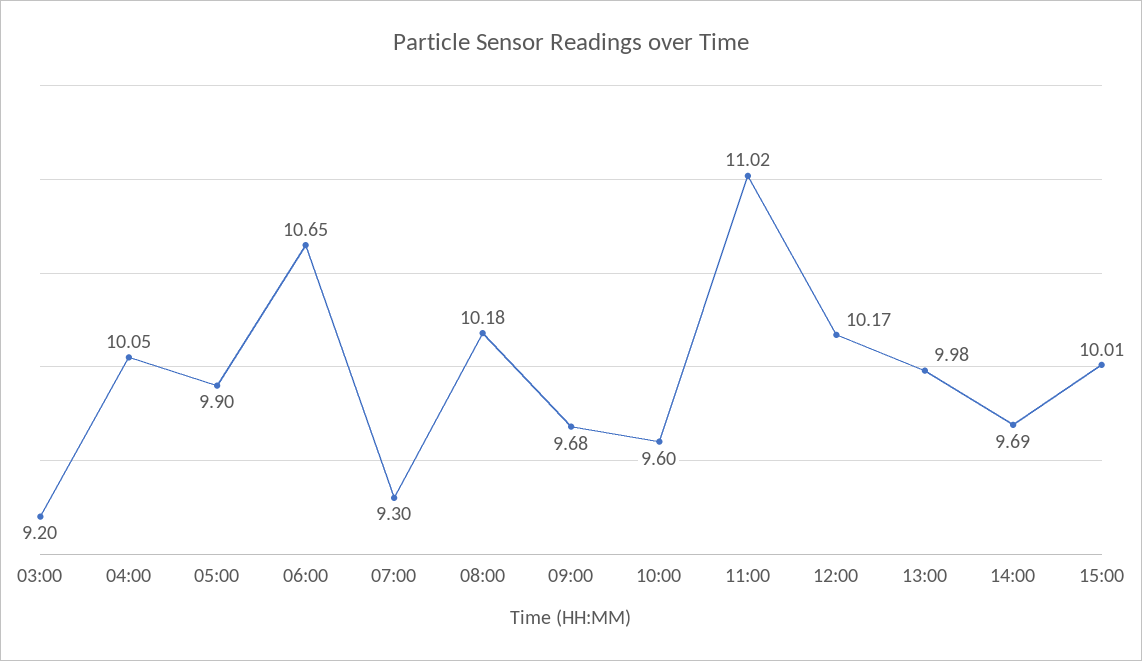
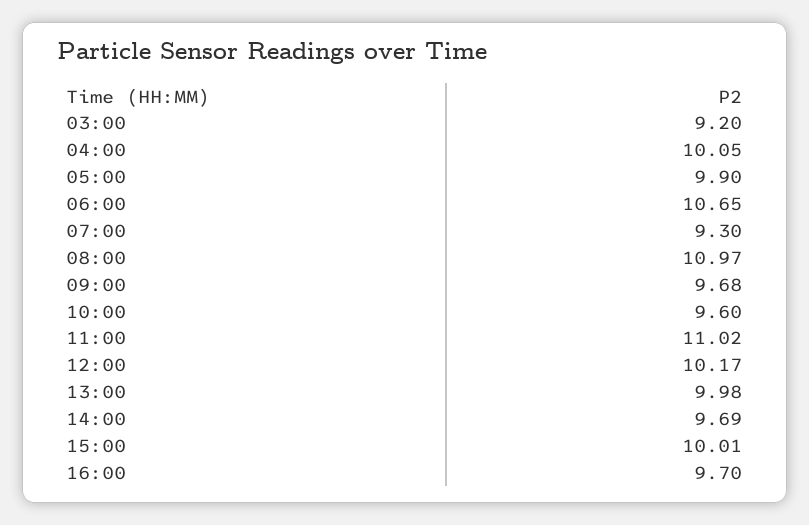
08:00: 10.18 -> 10.97
16:00: none -> 9.7

